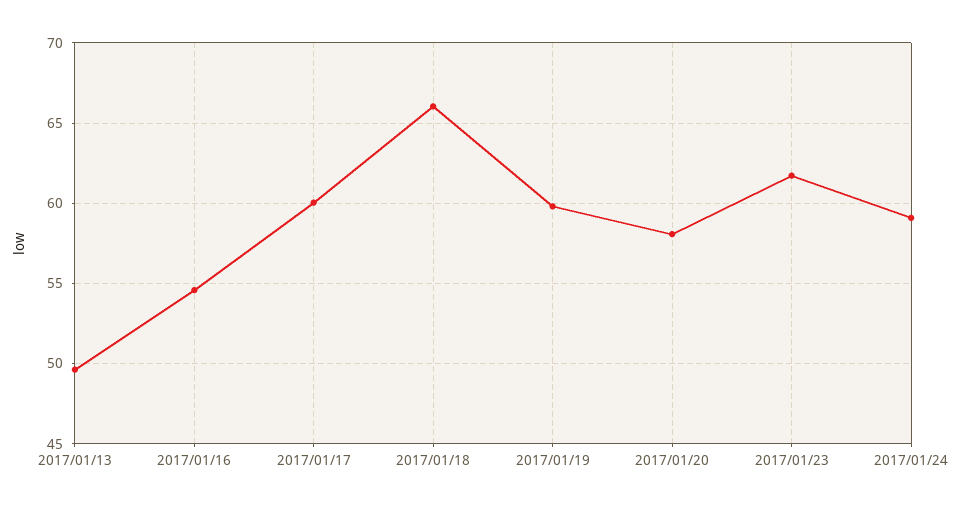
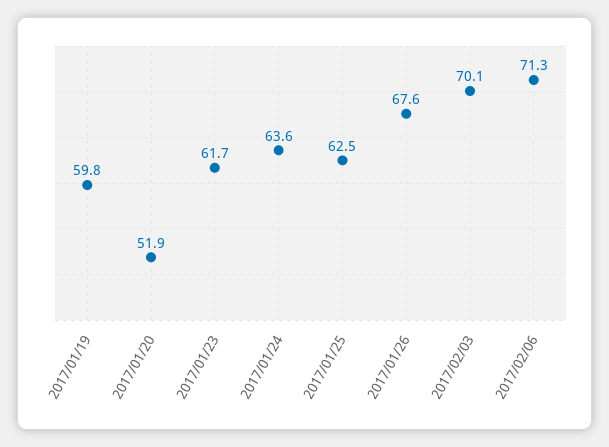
2017/01/13: 49.5 -> none
2017/01/16: 54.5 -> none
2017/01/17: 60 -> none
2017/01/18: 66 -> none
2017/01/20: 58 -> 51.9
2017/01/24: 59 -> 63.6
2017/01/25: none -> 62.5
2017/01/26: none -> 67.6
2017/02/03: none -> 70.1
2017/02/06: none -> 71.3

